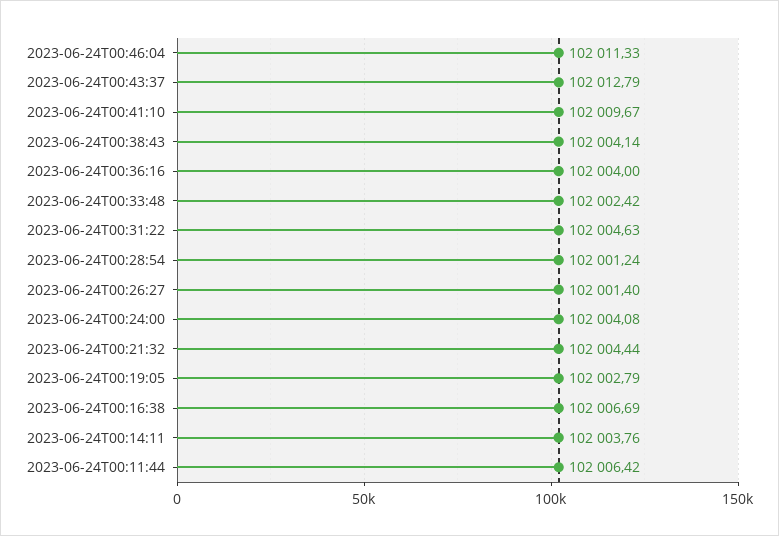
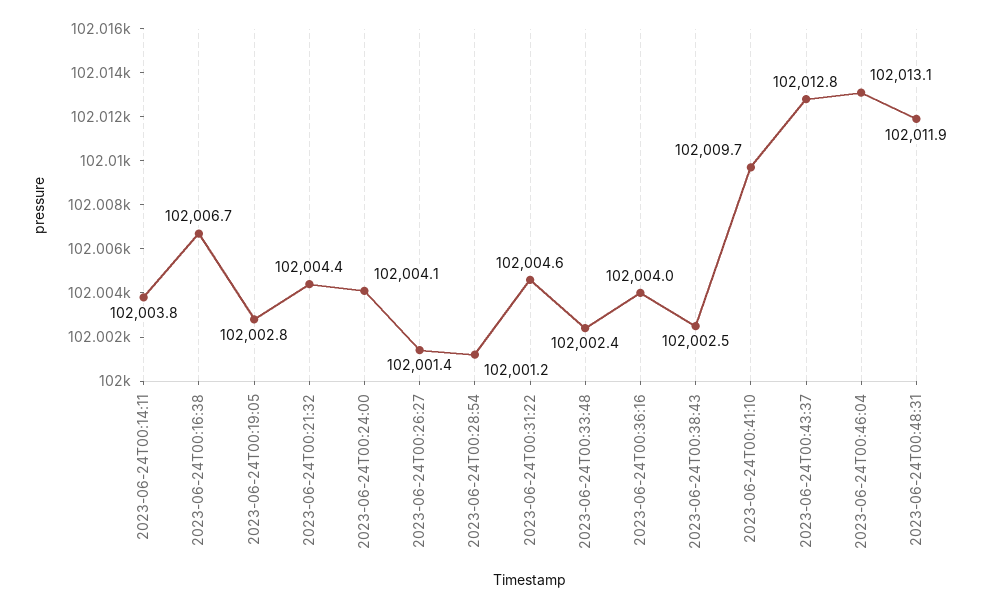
2023-06-24T00:46:04: 102011.33 -> 102013.1
2023-06-24T00:38:43: 102004.14 -> 102002.5
2023-06-24T00:11:44: 102006.42 -> none
2023-06-24T00:48:31: none -> 102011.9

